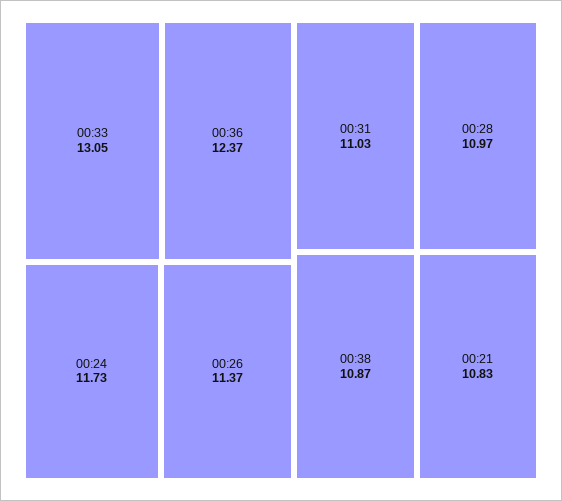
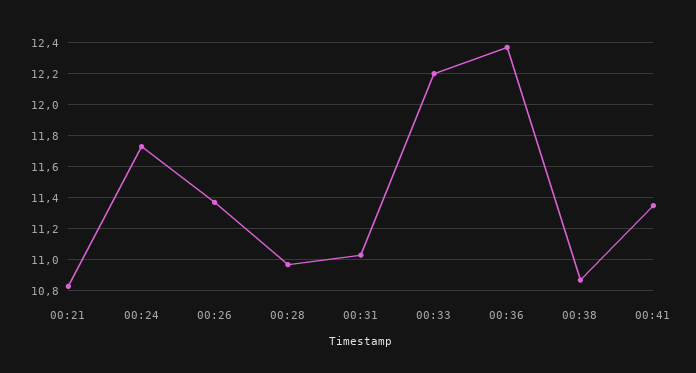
00:33: 13.05 -> 12.2
00:41: none -> 11.35

